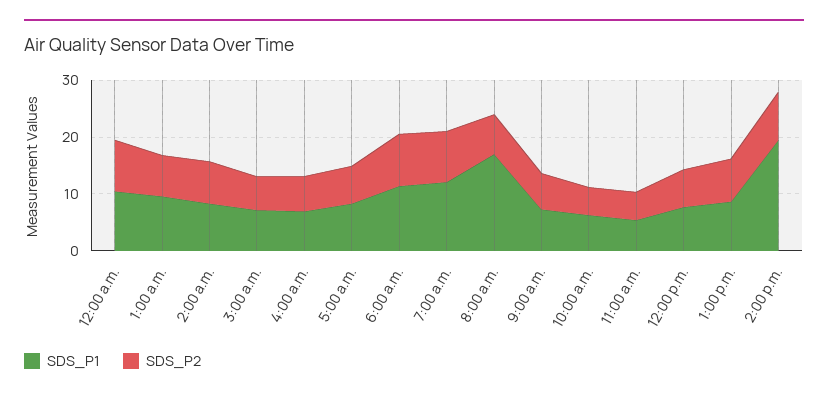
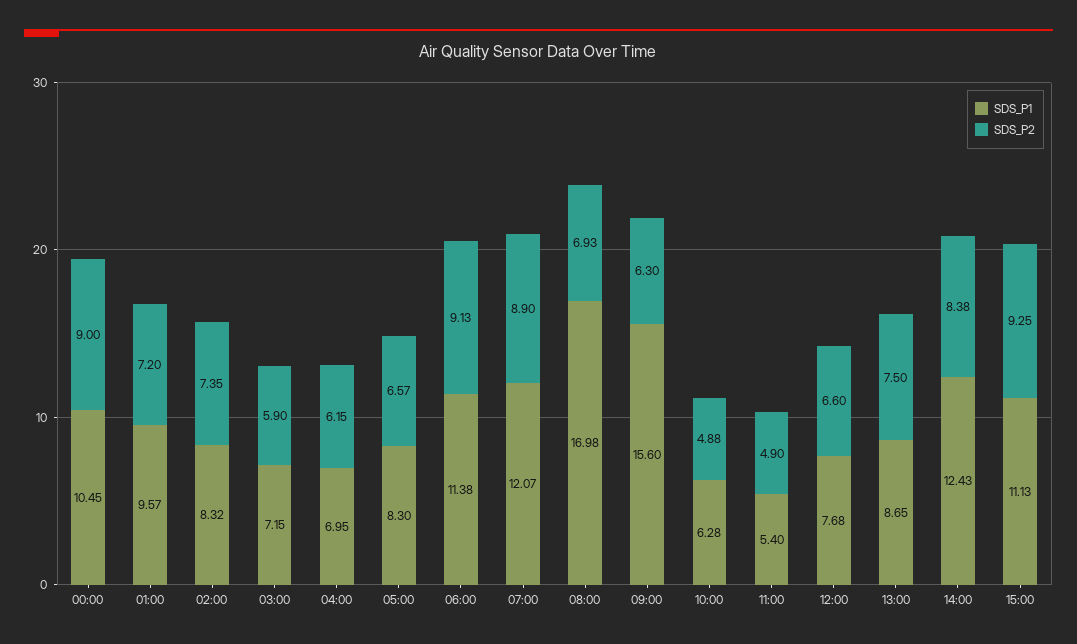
SDS_P1, 9:00 a.m.: 8 -> 15.6
SDS_P1, 2:00 p.m.: 20 -> 12.43
SDS_P1, 15:00: none -> 11.13
SDS_P2, 15:00: none -> 9.25

